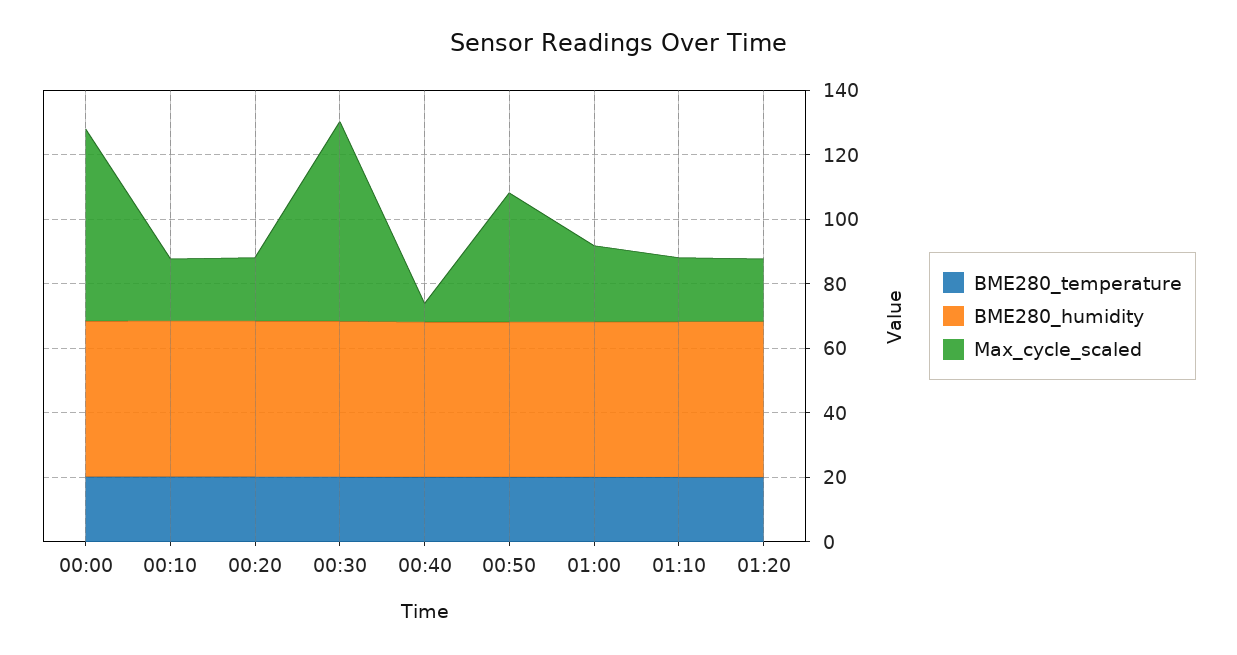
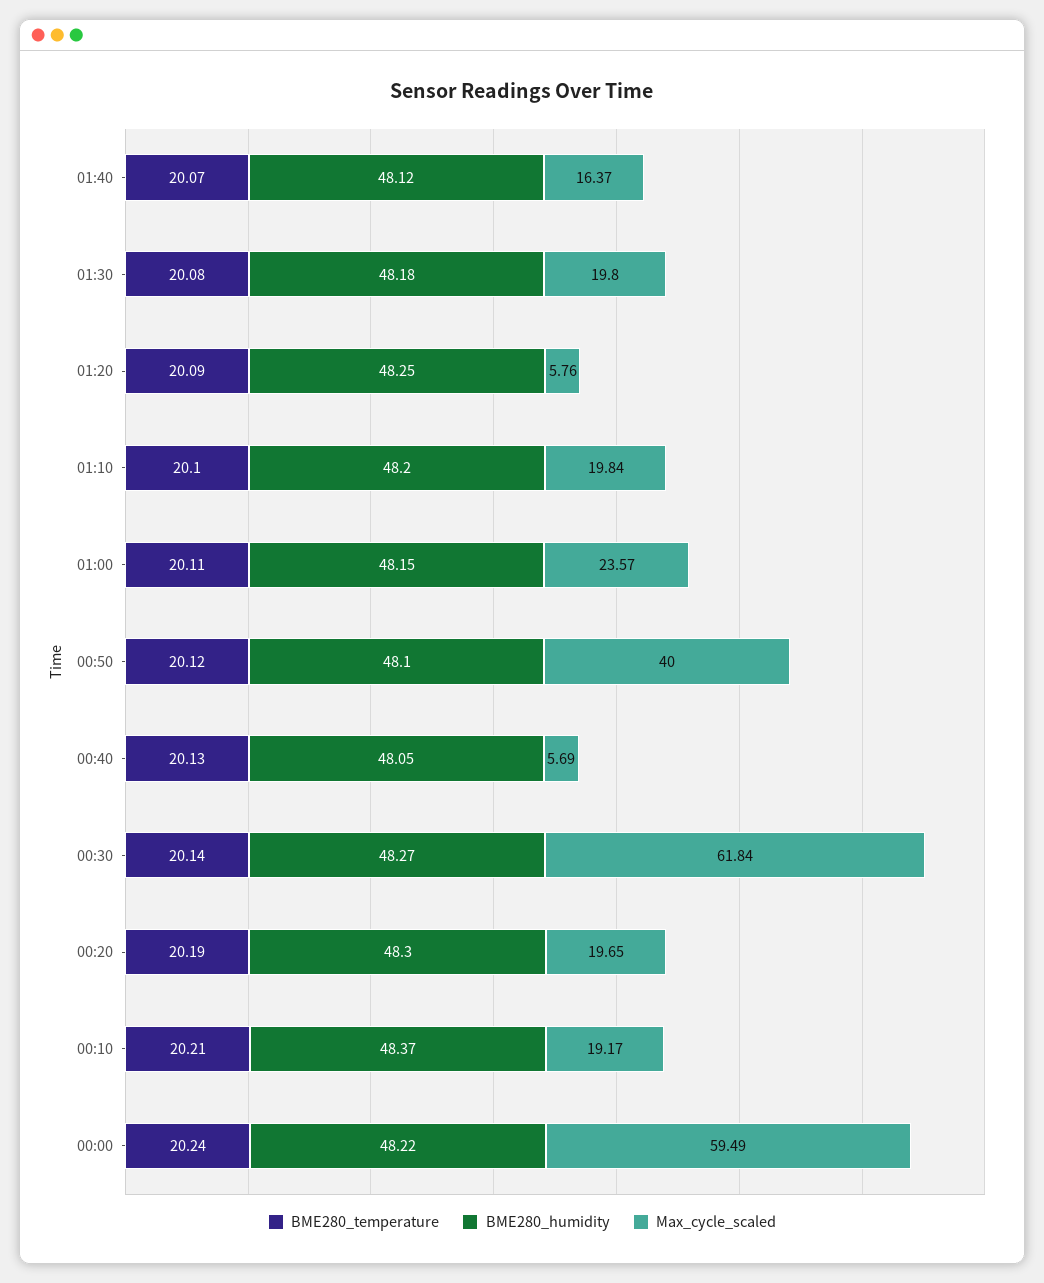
Max_cycle_scaled, 01:20: 20 -> 5.76
BME280_temperature, 01:40: none -> 20.07
BME280_humidity, 01:40: none -> 48.12
Max_cycle_scaled, 01:40: none -> 16.37
BME280_temperature, 01:30: none -> 20.08
BME280_humidity, 01:30: none -> 48.18
Max_cycle_scaled, 01:30: none -> 19.8

